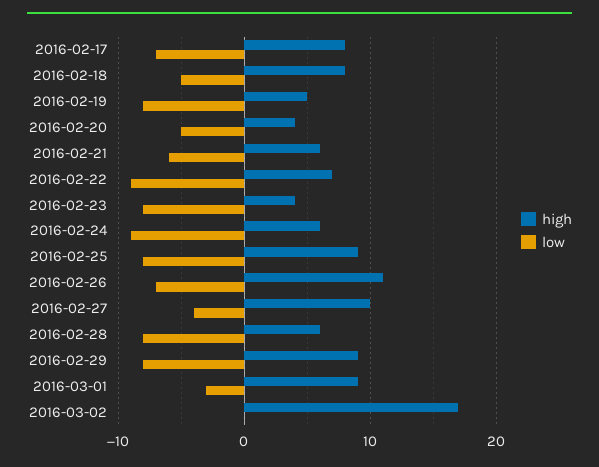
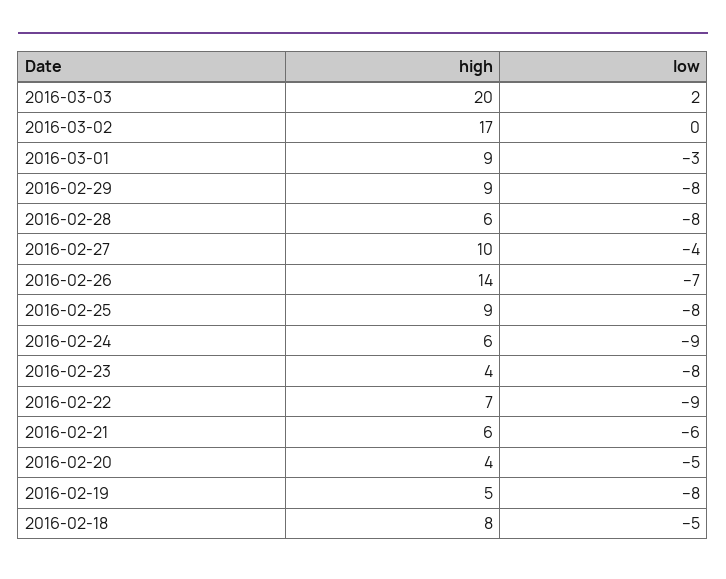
high, 2016-02-17: 8 -> none
low, 2016-02-17: -7 -> none
high, 2016-02-26: 11 -> 14
high, 2016-03-03: none -> 20
low, 2016-03-03: none -> 2

